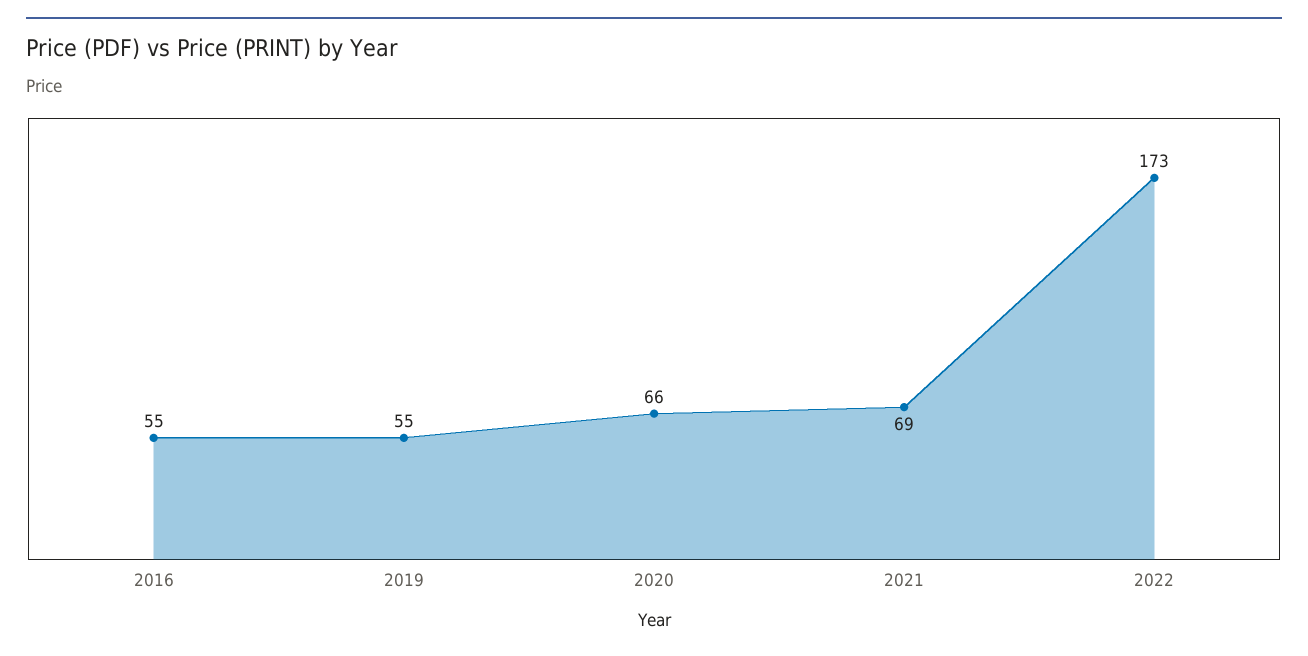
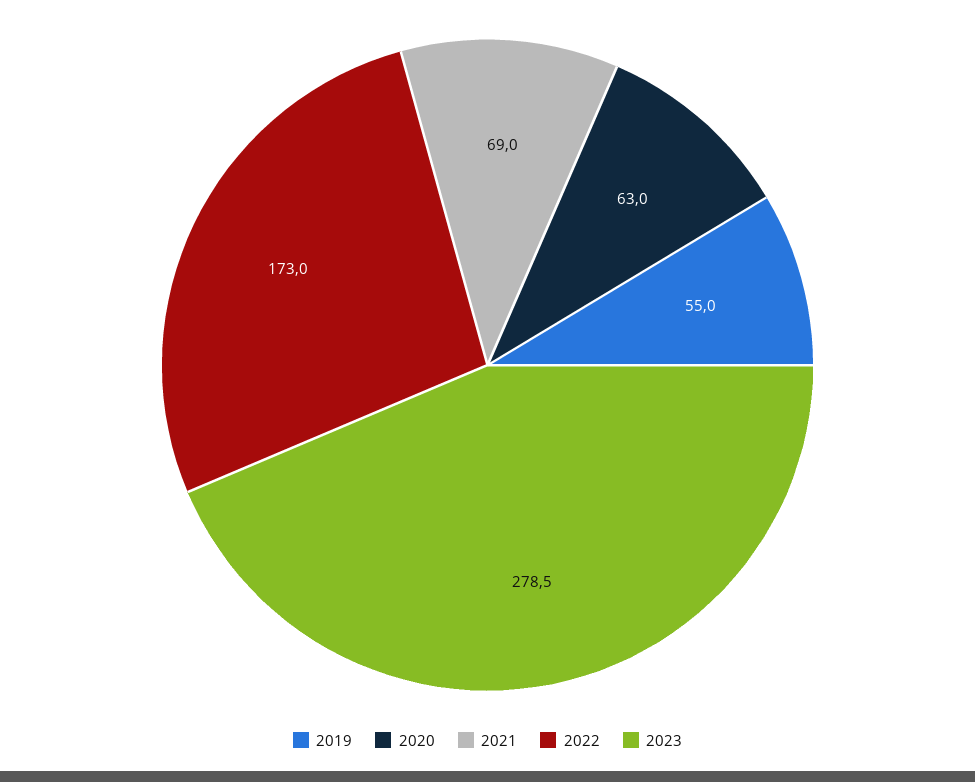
2016: 55 -> none
2020: 66 -> 63
2023: none -> 278.5

